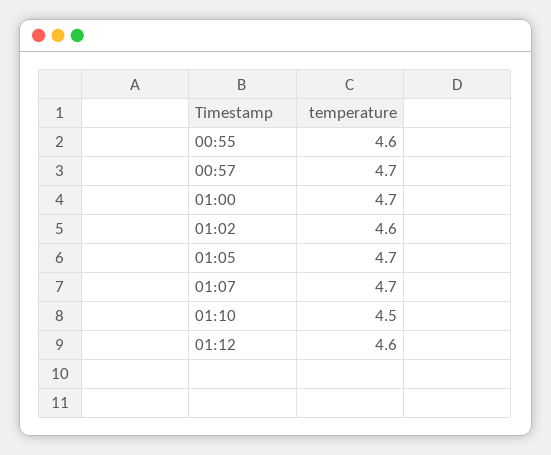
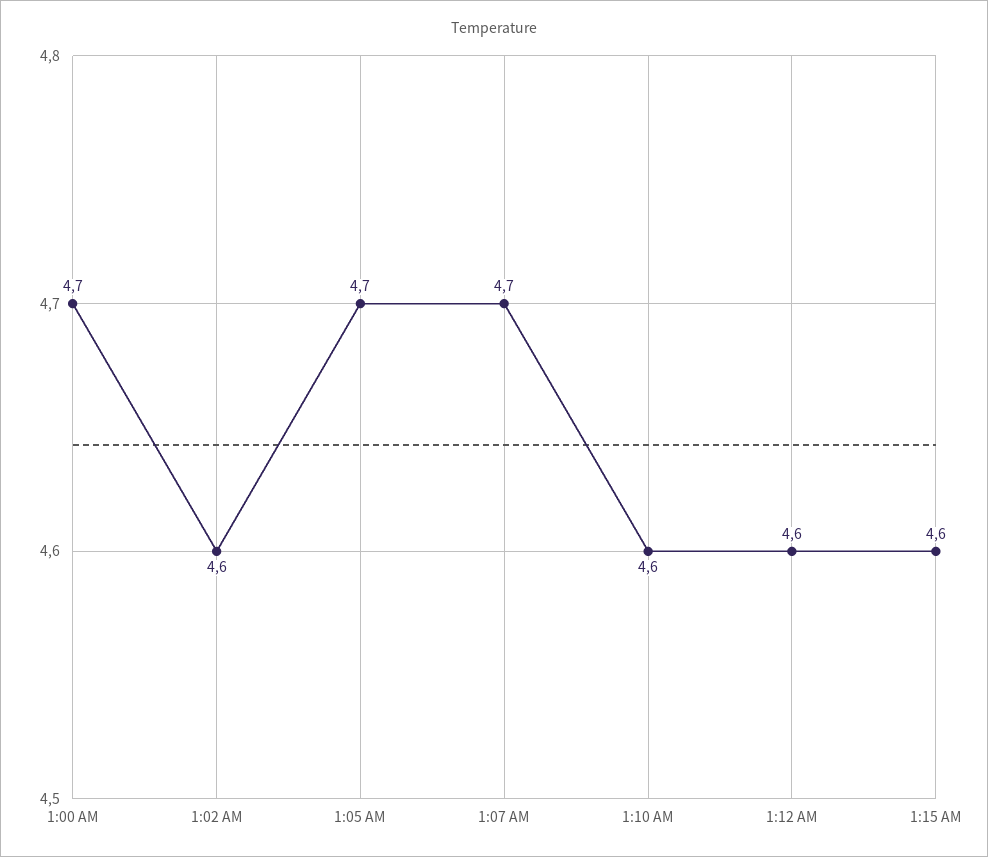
00:55: 4.6 -> none
00:57: 4.7 -> none
01:10: 4.5 -> 4.6
1:15 AM: none -> 4.6

